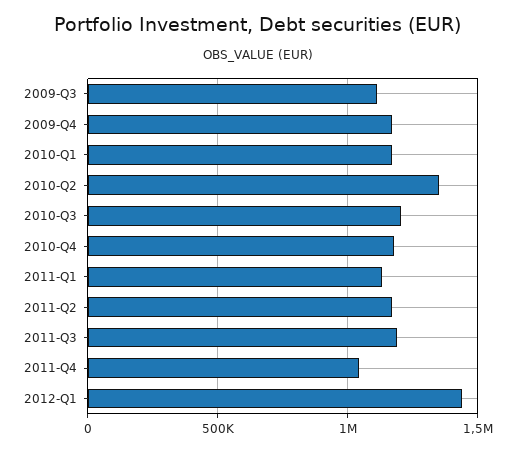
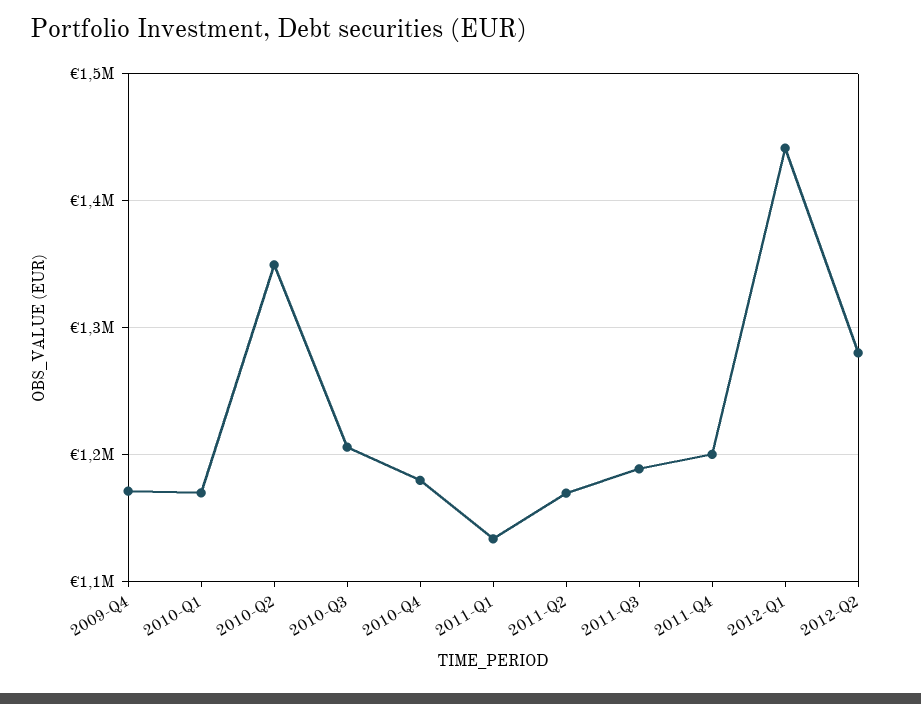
2009-Q3: 1100000 -> none
2011-Q4: 1050000 -> 1200000
2012-Q2: none -> 1280000

